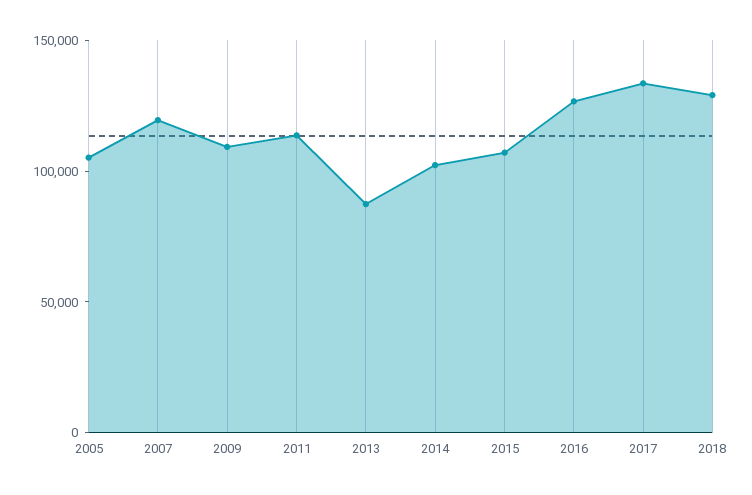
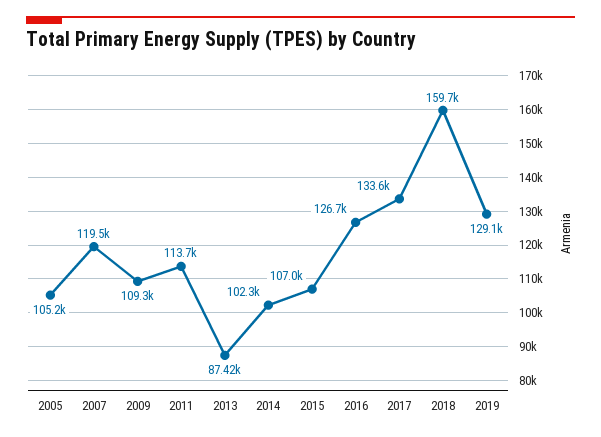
2018: 130000 -> 159700
2019: none -> 129100

